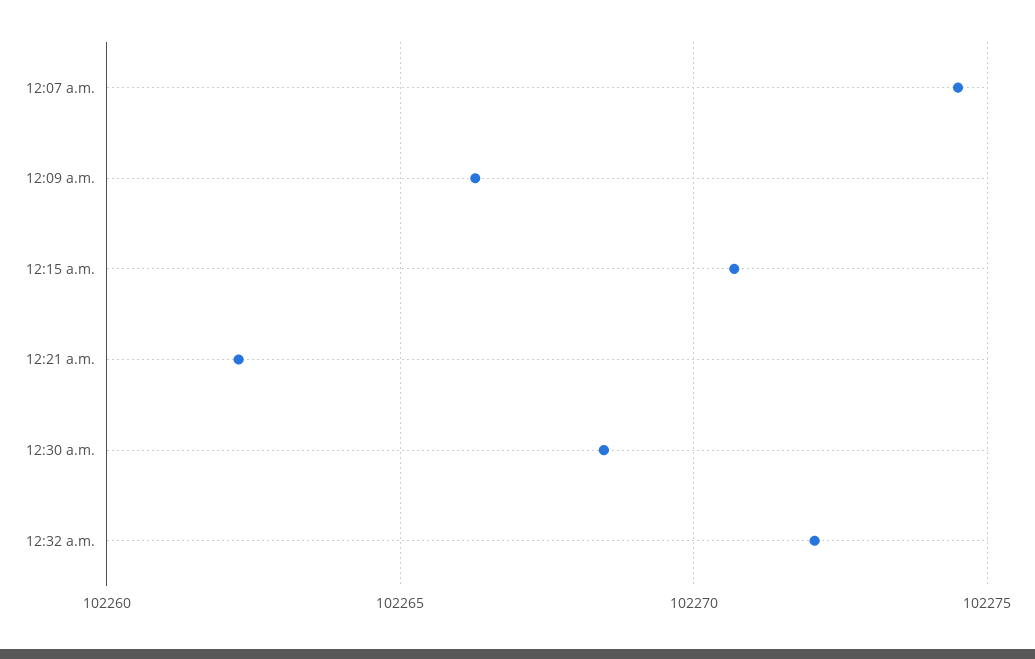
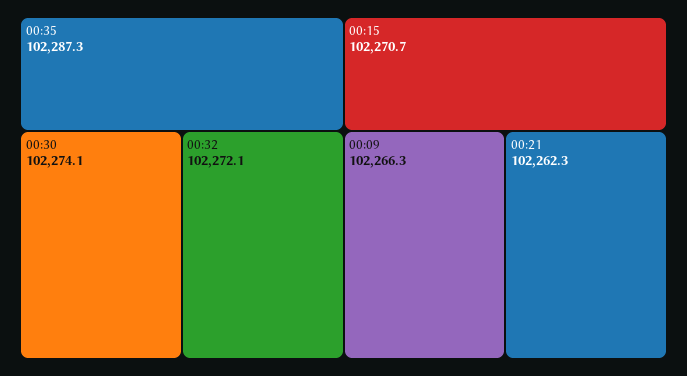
12:07 a.m.: 102274.5 -> none
12:30 a.m.: 102268.5 -> 102274.1
00:35: none -> 102287.3

